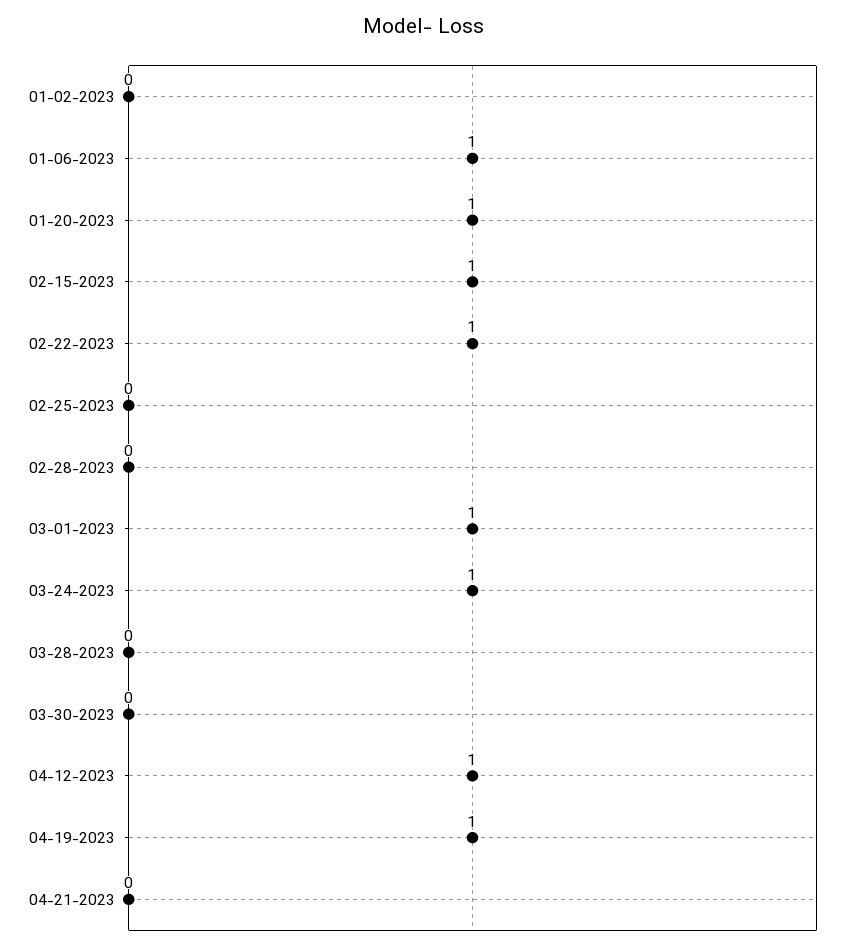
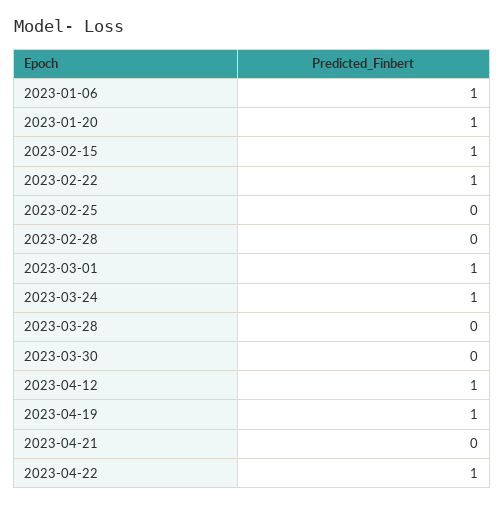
01-02-2023: 0 -> none
2023-04-22: none -> 1

